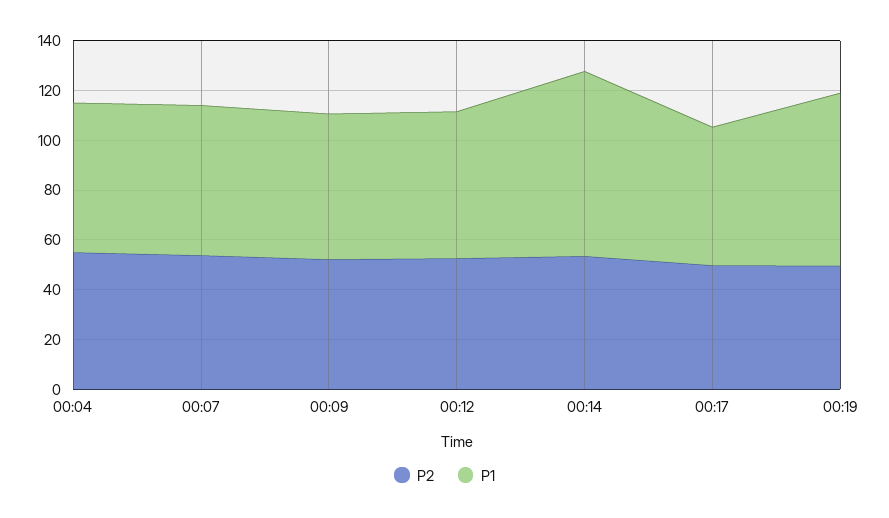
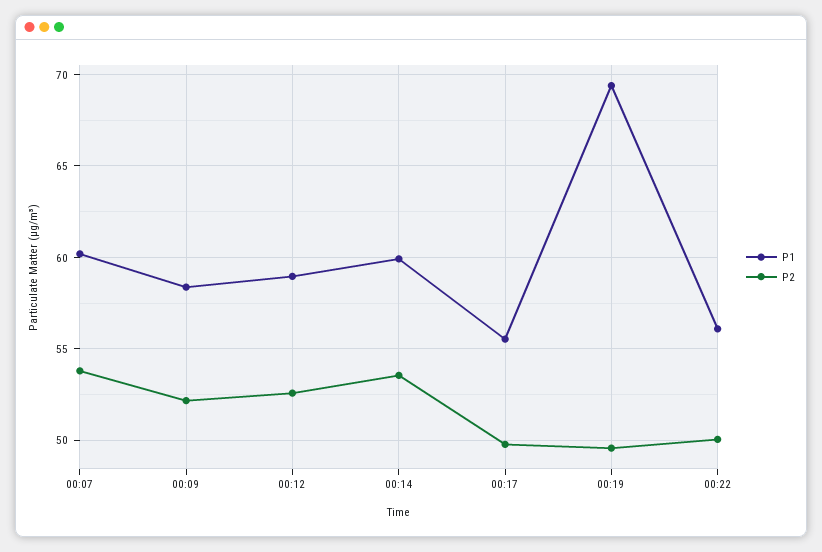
P2, 00:04: 55 -> none
P1, 00:04: 60 -> none
P1, 00:14: 75 -> 60
P1, 00:22: none -> 56
P2, 00:22: none -> 50

